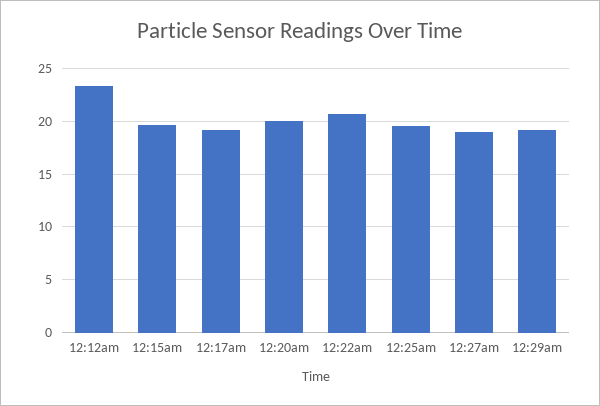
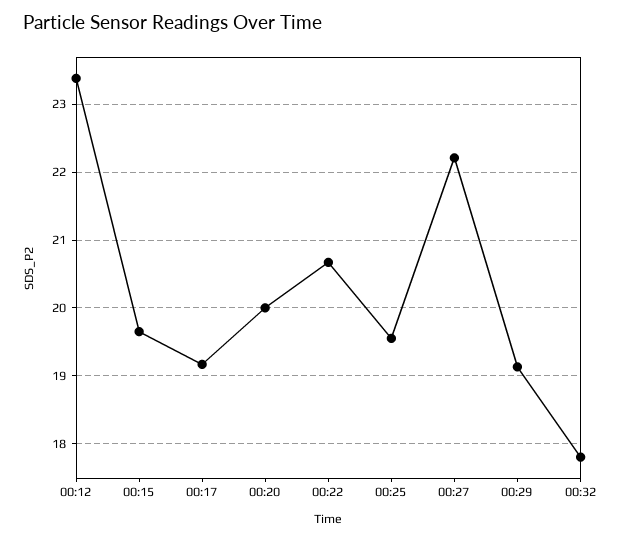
12:27am: 19 -> 22.2
00:32: none -> 17.8

